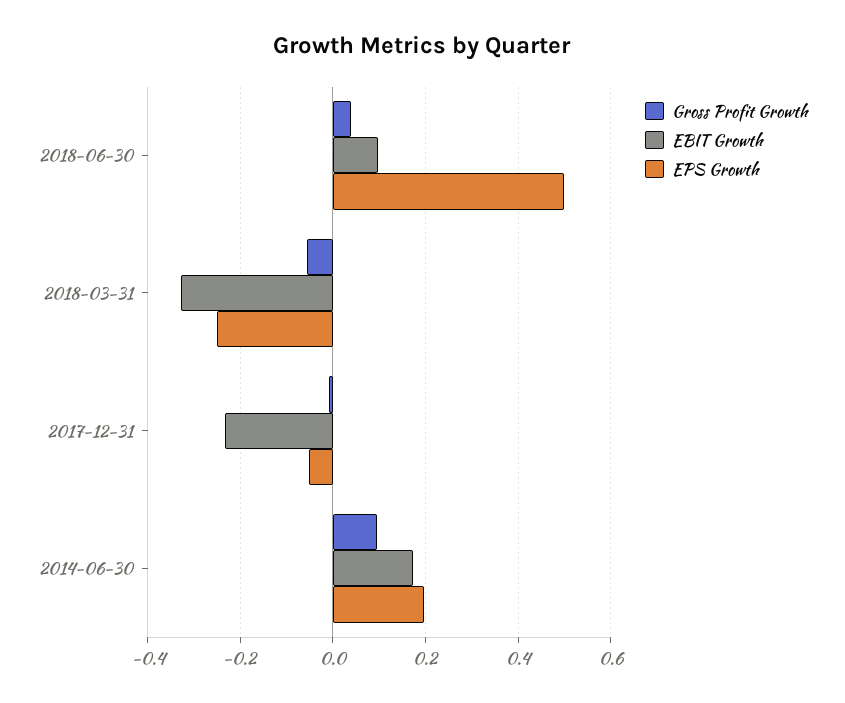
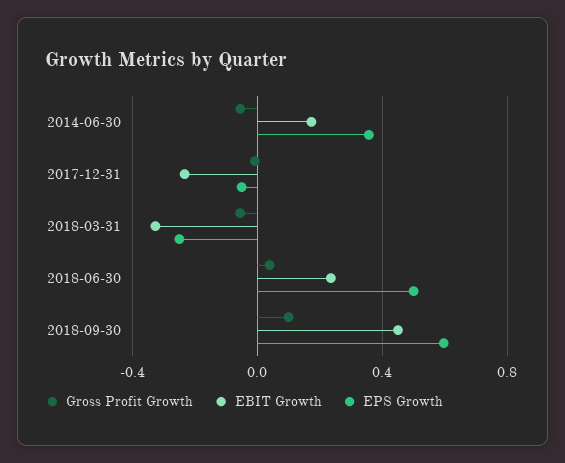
EBIT Growth, 2018-06-30: 0.1 -> 0.25
Gross Profit Growth, 2014-06-30: 0.1 -> -0.05
EPS Growth, 2014-06-30: 0.2 -> 0.35
Gross Profit Growth, 2018-09-30: none -> 0.1
EBIT Growth, 2018-09-30: none -> 0.45
EPS Growth, 2018-09-30: none -> 0.6

